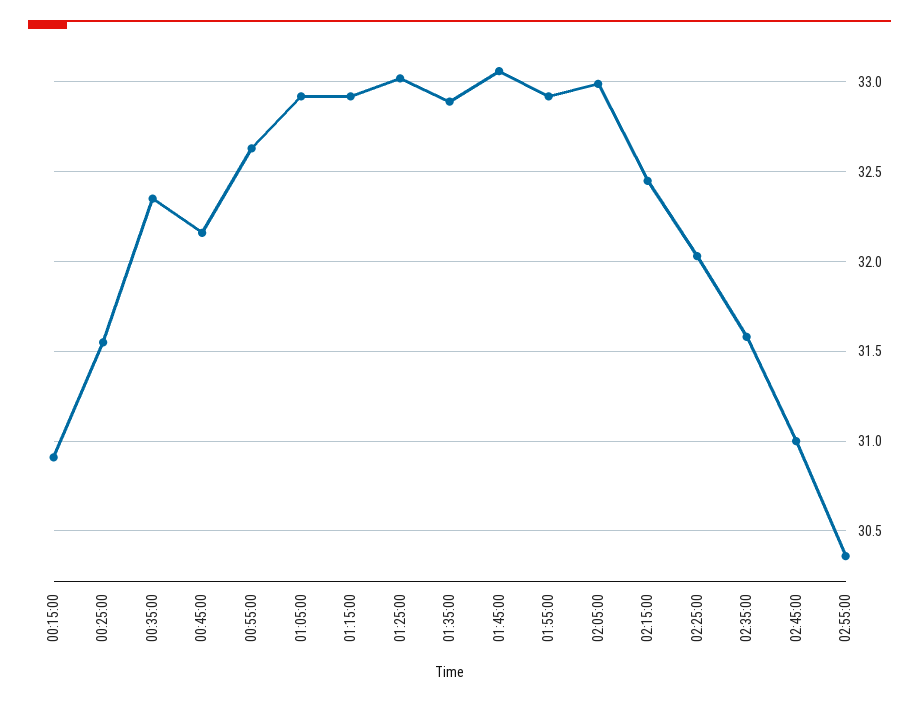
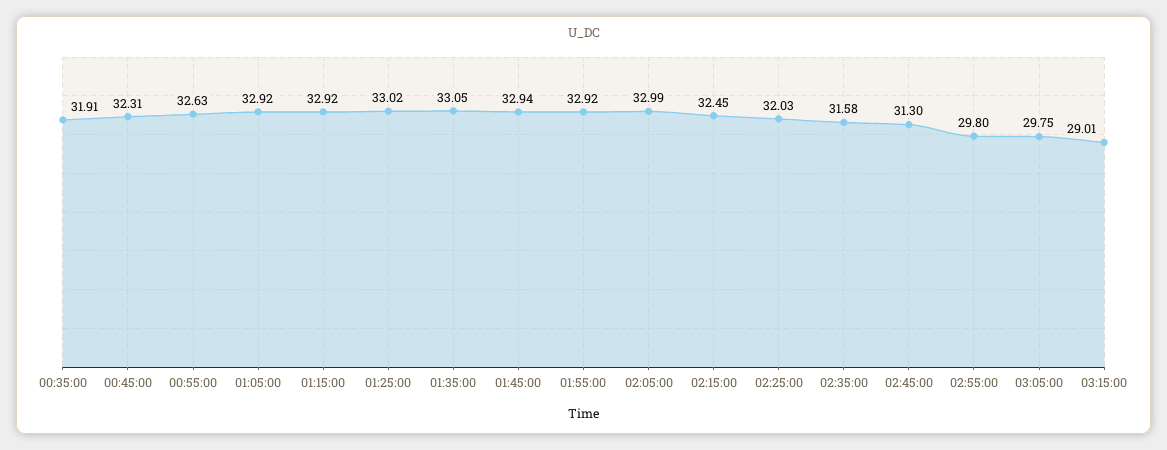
00:15:00: 30.9 -> none
00:25:00: 31.55 -> none
00:35:00: 32.35 -> 31.91
00:45:00: 32.15 -> 32.31
01:35:00: 32.9 -> 33.05
01:45:00: 33.05 -> 32.94
02:45:00: 31 -> 31.3
02:55:00: 30.35 -> 29.8
03:05:00: none -> 29.75
03:15:00: none -> 29.01

